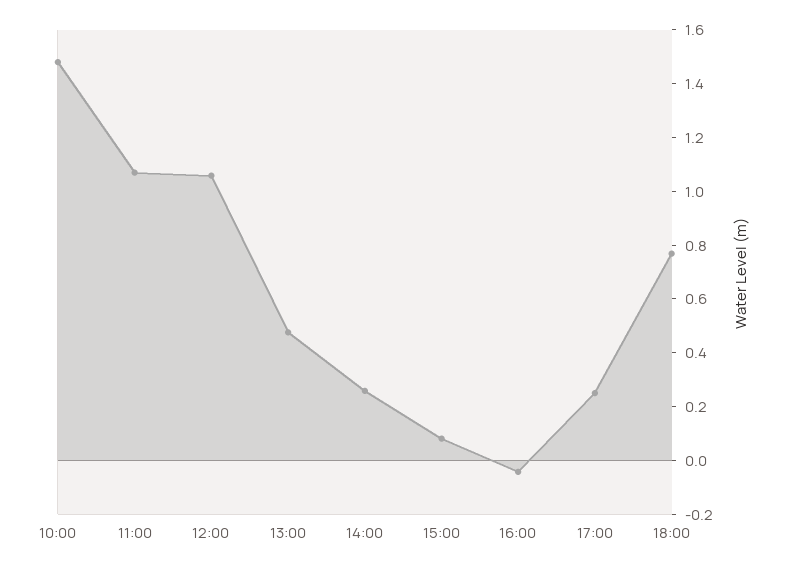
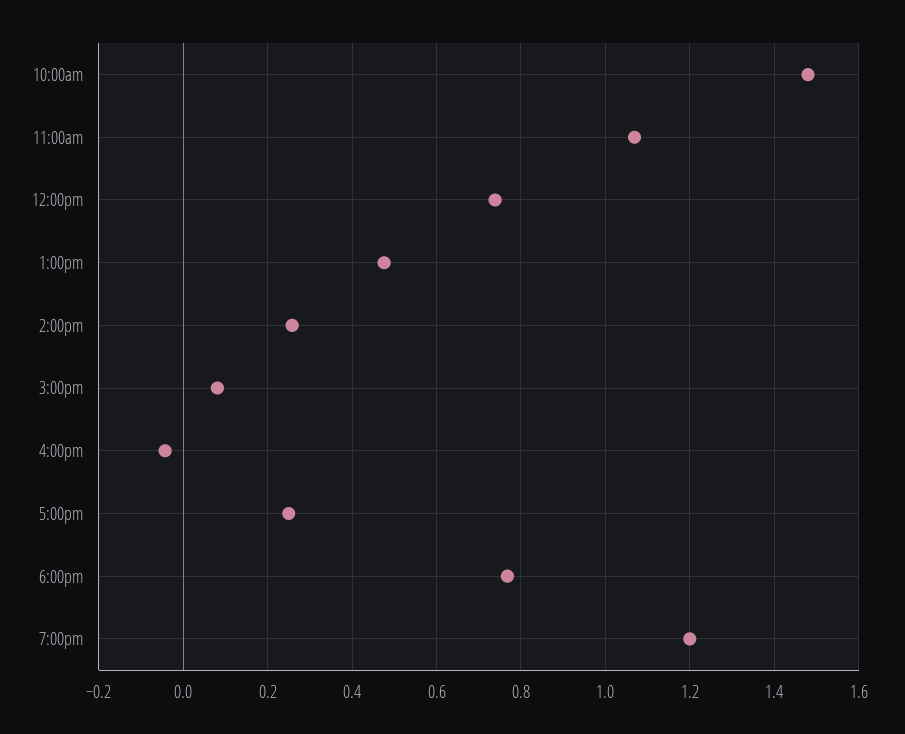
12:00: 1.05 -> 0.74
7:00pm: none -> 1.2

